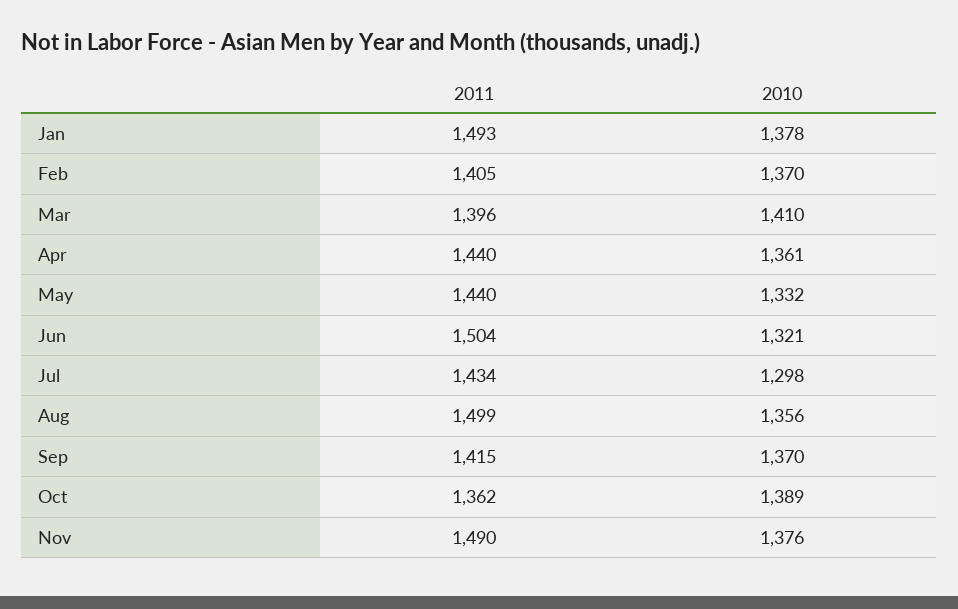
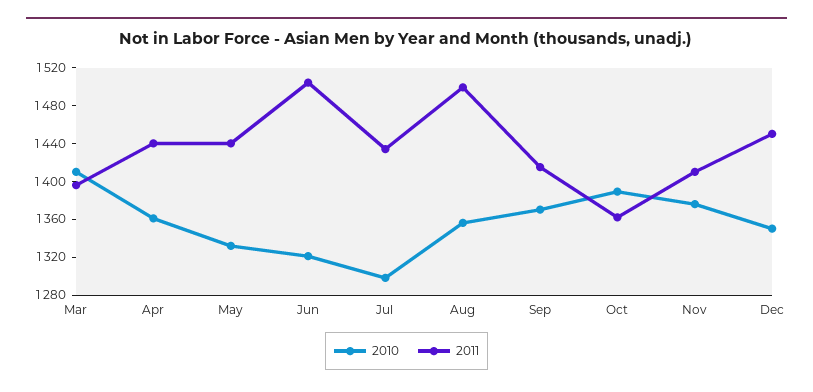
2011, Jan: 1493 -> none
2010, Jan: 1378 -> none
2011, Feb: 1405 -> none
2010, Feb: 1370 -> none
2011, Nov: 1490 -> 1410
2010, Dec: none -> 1350
2011, Dec: none -> 1450

